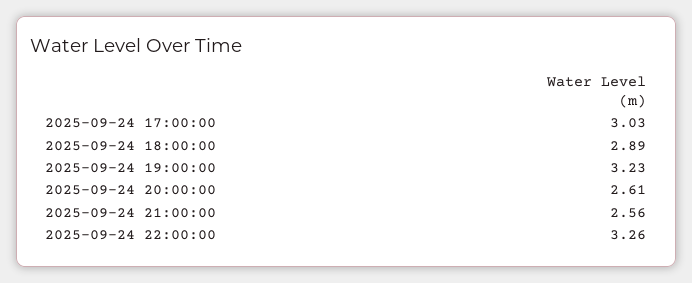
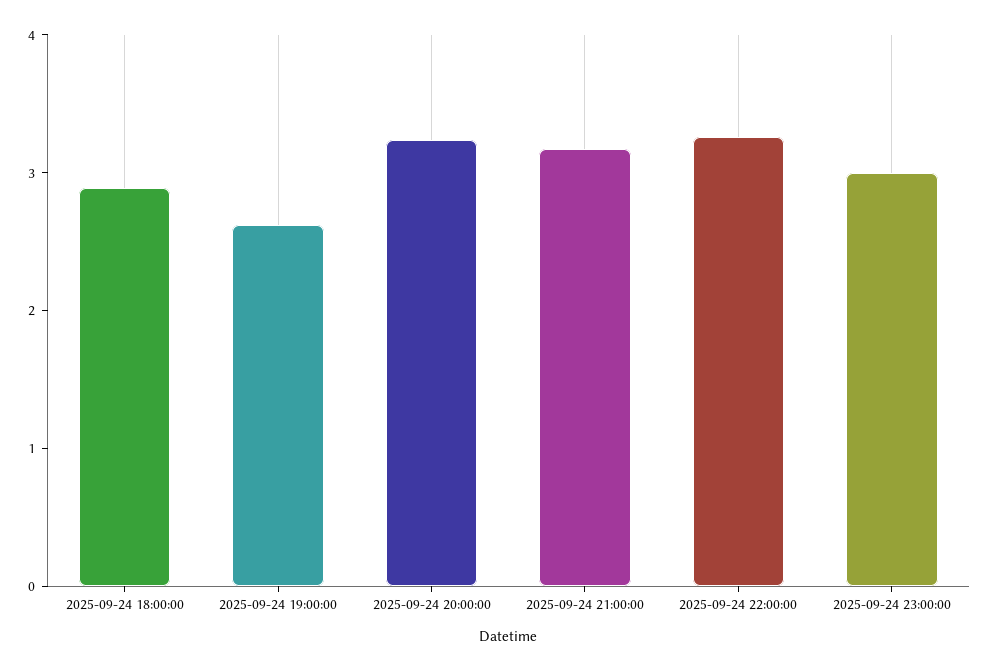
2025-09-24 17:00:00: 3.03 -> none
2025-09-24 19:00:00: 3.23 -> 2.6
2025-09-24 20:00:00: 2.61 -> 3.2
2025-09-24 21:00:00: 2.56 -> 3.2
2025-09-24 23:00:00: none -> 3

